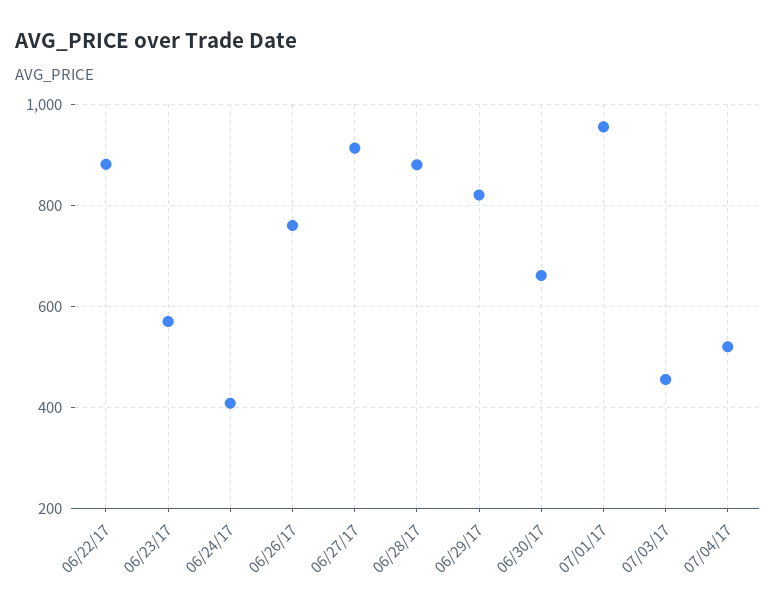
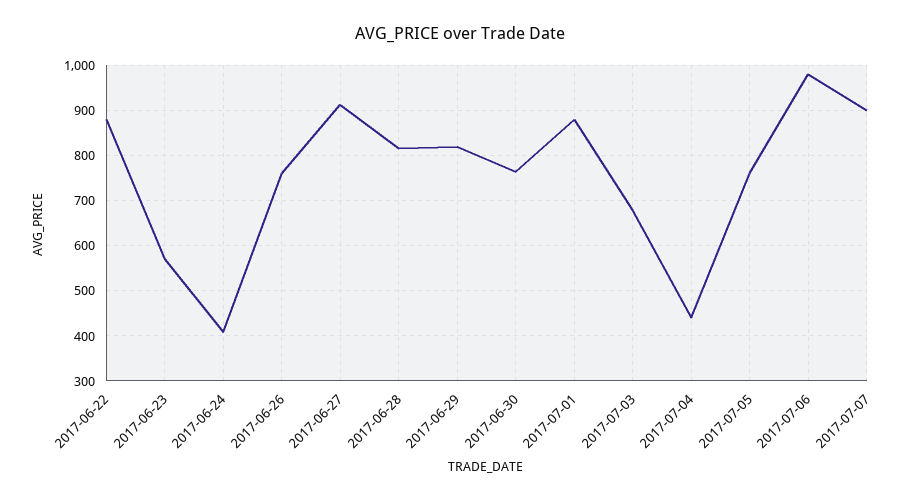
06/28/17: 880 -> 820
06/30/17: 660 -> 760
07/01/17: 960 -> 880
07/03/17: 460 -> 680
07/04/17: 520 -> 440
2017-07-05: none -> 760
2017-07-06: none -> 980
2017-07-07: none -> 900

